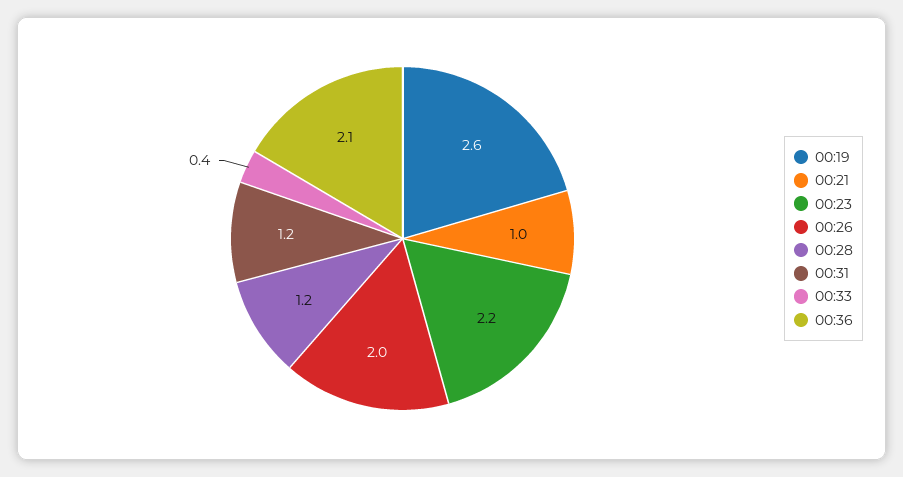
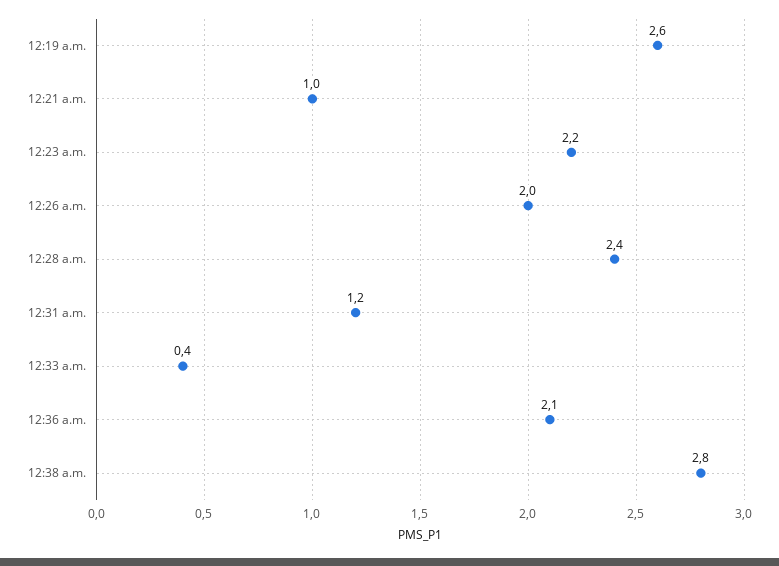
00:28: 1.2 -> 2.4
12:38 a.m.: none -> 2.8

